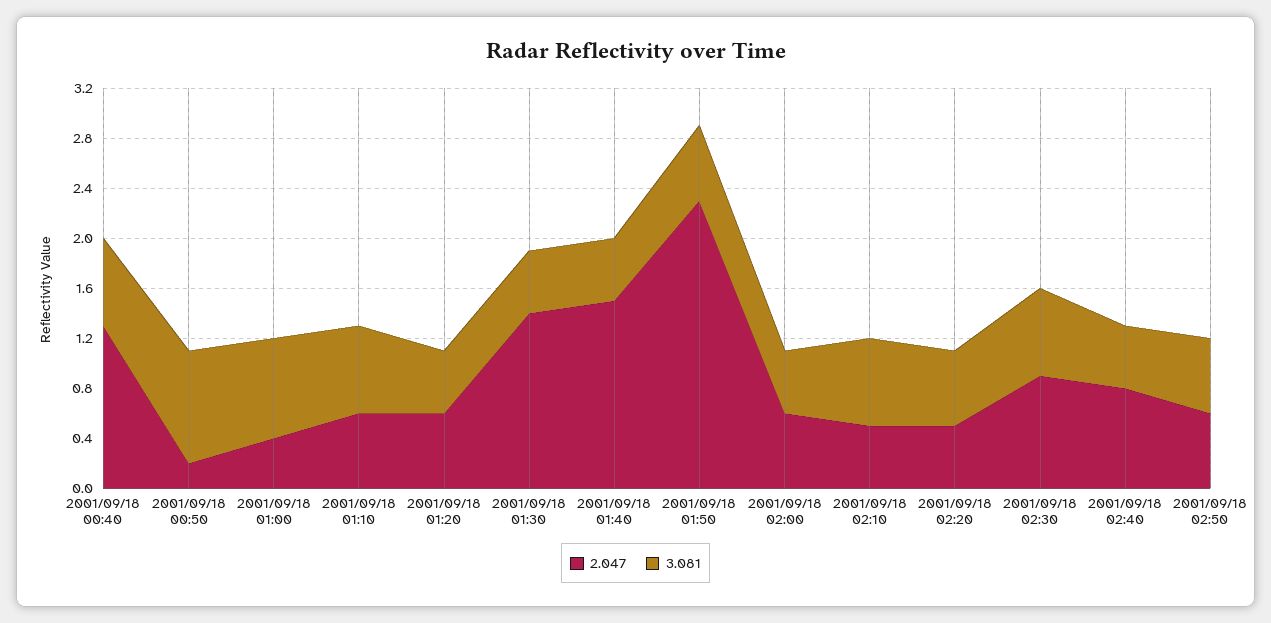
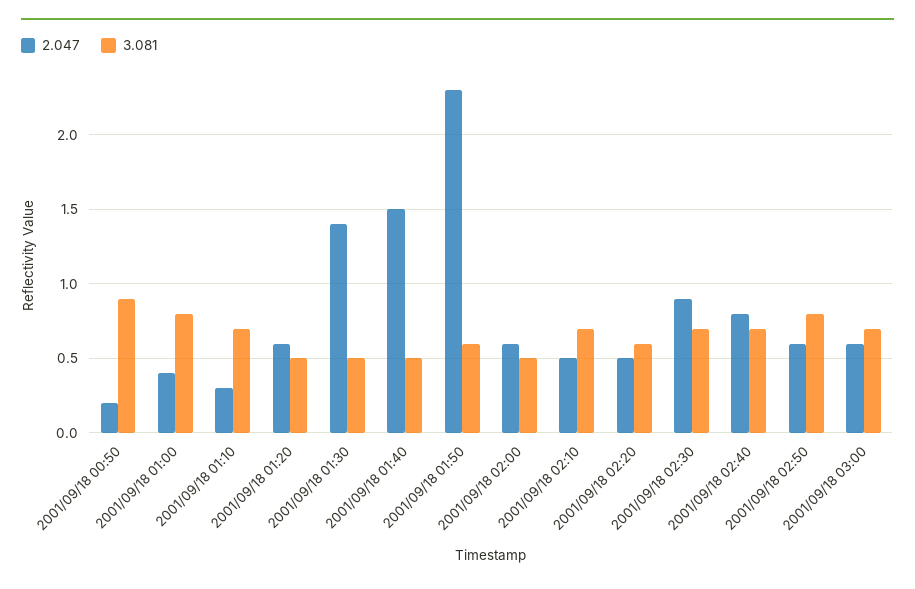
2.047, 2001/09/18 00:40: 1.3 -> none
3.081, 2001/09/18 00:40: 0.7 -> none
2.047, 2001/09/18 01:10: 0.6 -> 0.3
3.081, 2001/09/18 02:40: 0.5 -> 0.7
3.081, 2001/09/18 02:50: 0.6 -> 0.8
2.047, 2001/09/18 03:00: none -> 0.6
3.081, 2001/09/18 03:00: none -> 0.7

